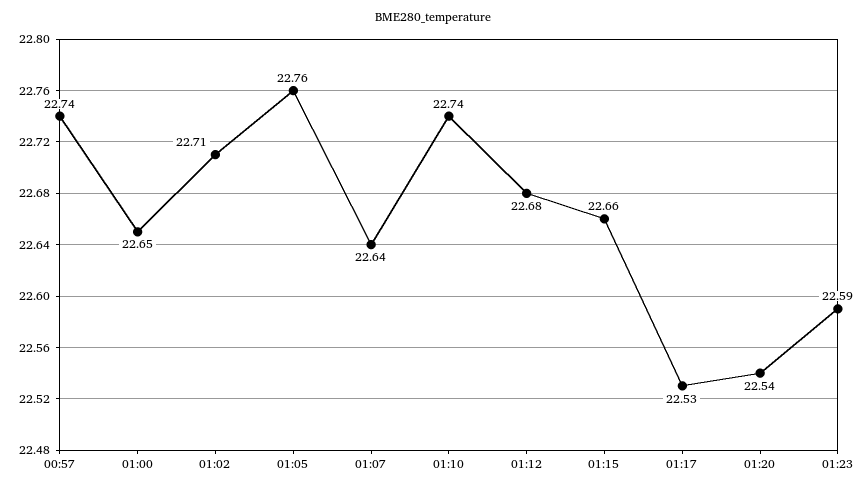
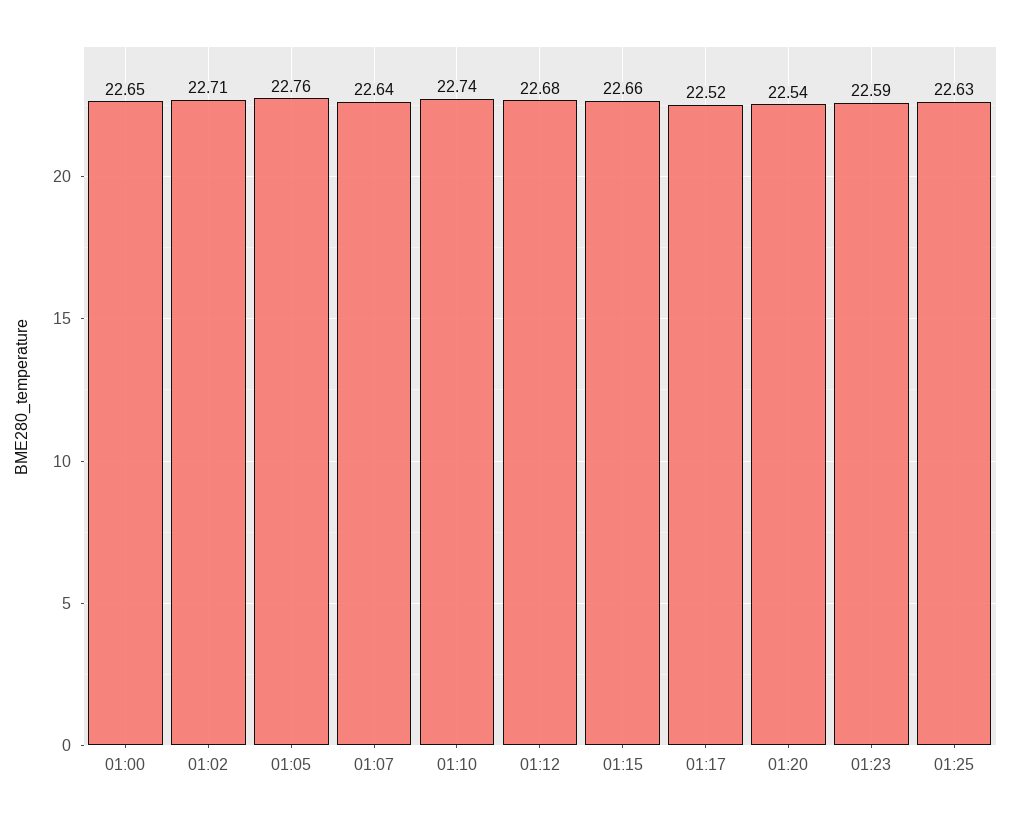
00:57: 22.74 -> none
01:17: 22.53 -> 22.52
01:25: none -> 22.63

